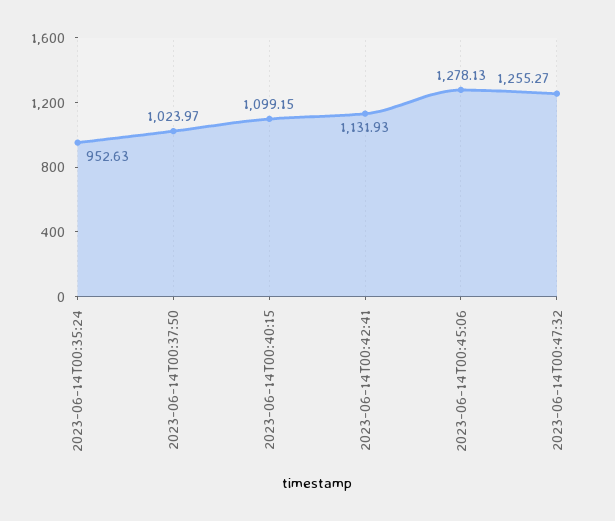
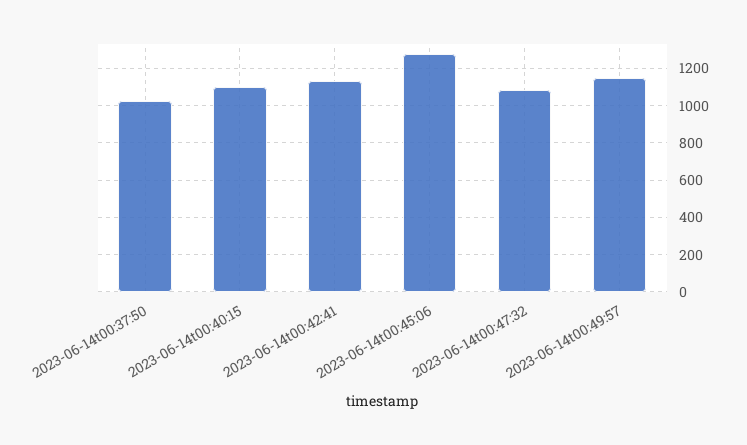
2023-06-14T00:35:24: 952.63 -> none
2023-06-14T00:47:32: 1255.27 -> 1100
2023-06-14t00:49:57: none -> 1150

